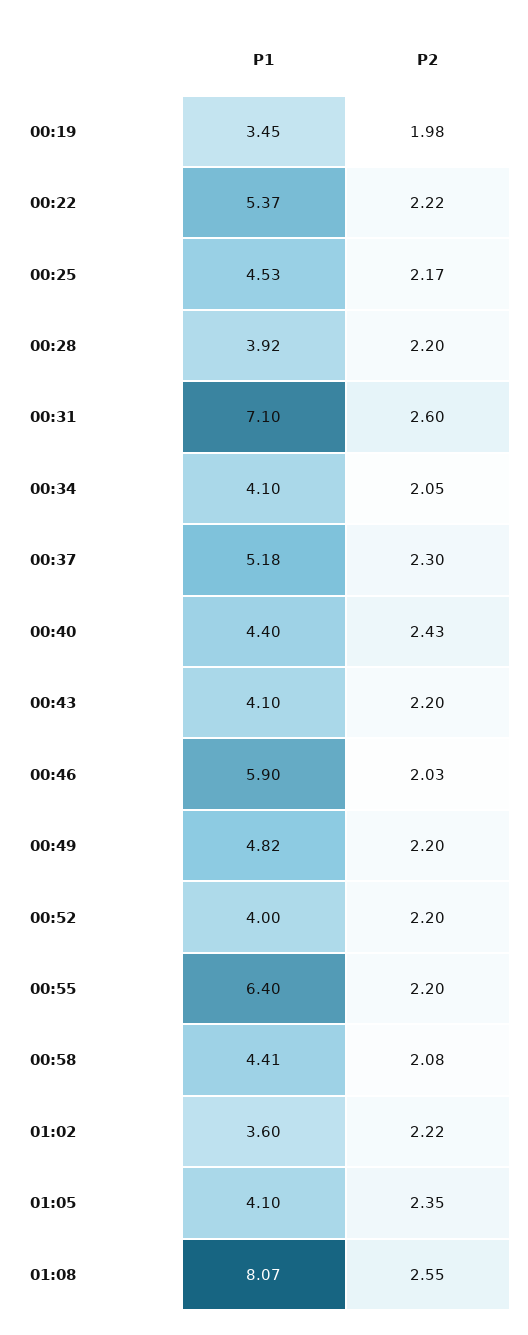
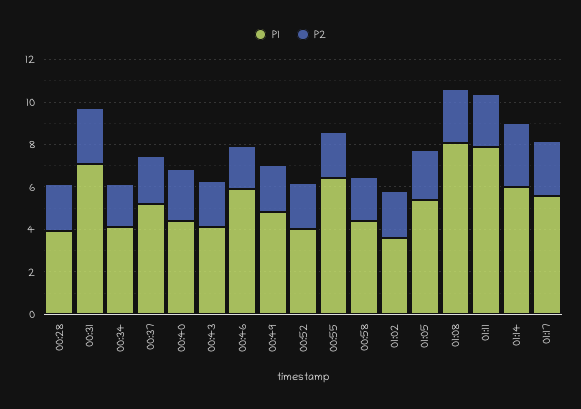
P1, 00:19: 3.45 -> none
P2, 00:19: 1.98 -> none
P1, 00:22: 5.37 -> none
P2, 00:22: 2.22 -> none
P1, 00:25: 4.53 -> none
P2, 00:25: 2.17 -> none
P1, 01:05: 4.1 -> 5.5
P1, 01:11: none -> 8
P2, 01:11: none -> 2.5
P1, 01:14: none -> 6
P2, 01:14: none -> 3
P1, 01:17: none -> 5.5
P2, 01:17: none -> 2.5

